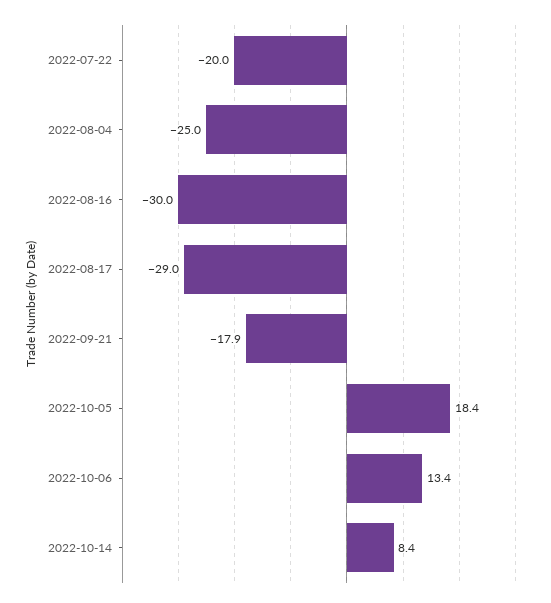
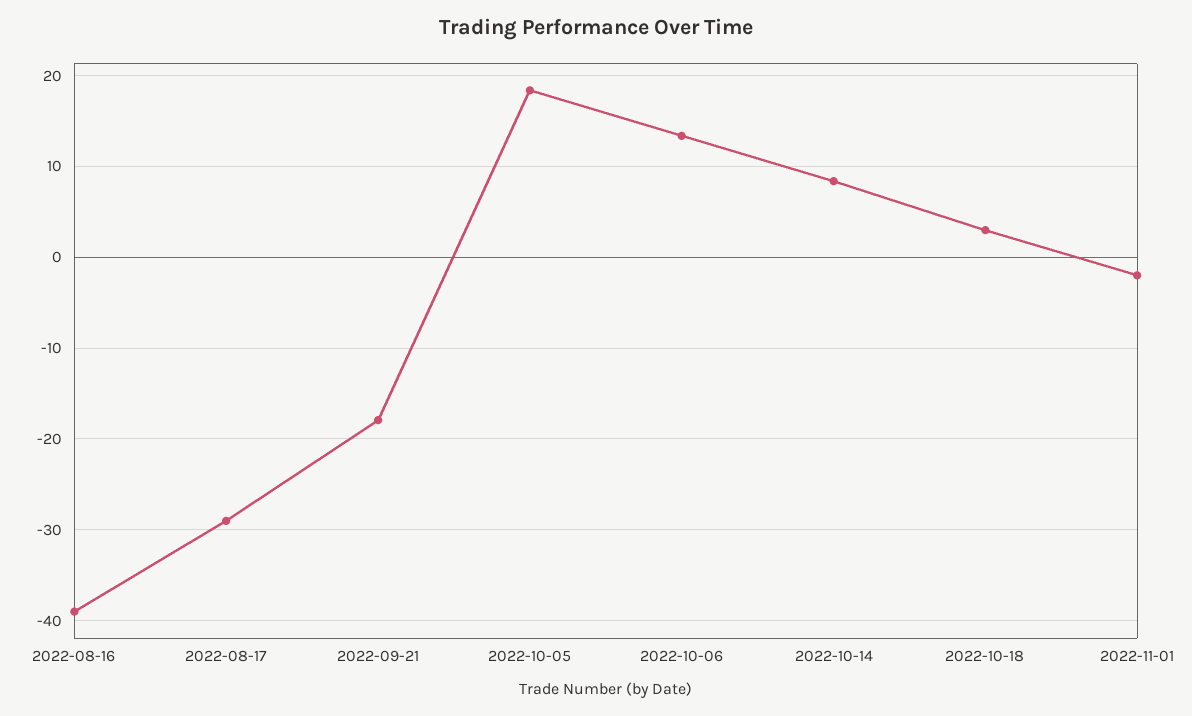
2022-07-22: -20 -> none
2022-08-04: -25 -> none
2022-08-16: -30 -> -39
2022-10-18: none -> 3
2022-11-01: none -> -2

